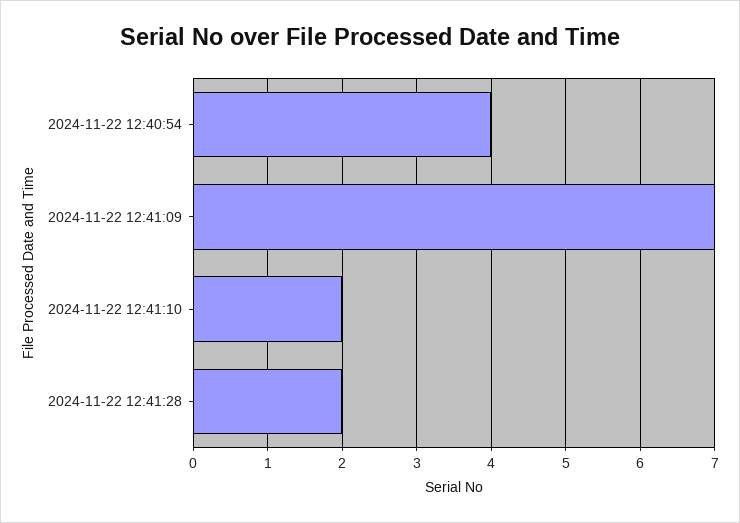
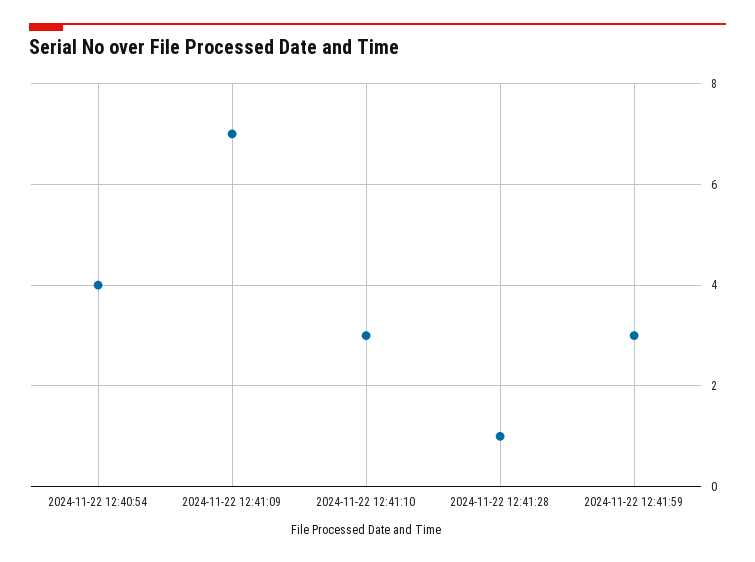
2024-11-22 12:41:10: 2 -> 3
2024-11-22 12:41:28: 2 -> 1
2024-11-22 12:41:59: none -> 3

